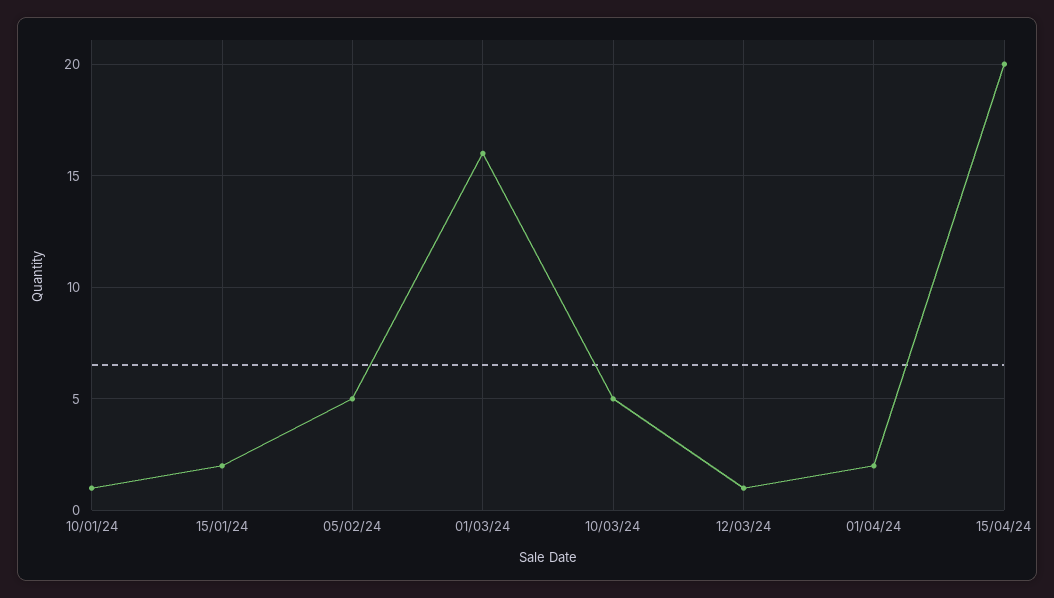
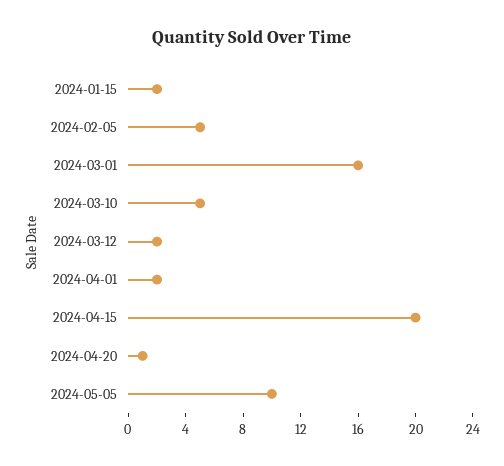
10/01/24: 1 -> none
12/03/24: 1 -> 2
2024-04-20: none -> 1
2024-05-05: none -> 10

